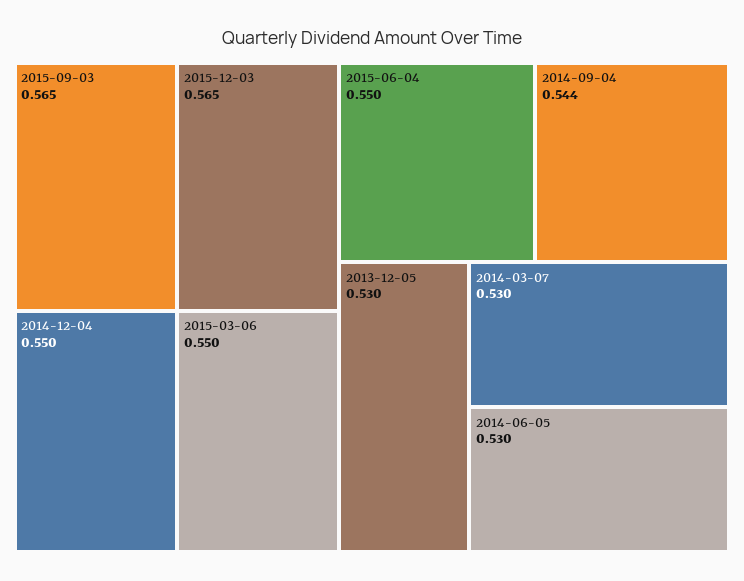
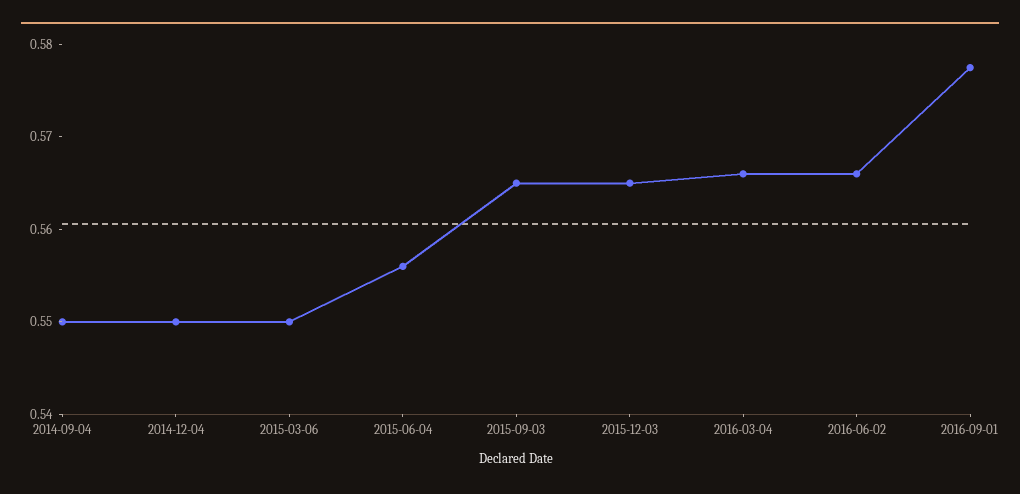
2015-06-04: 0.55 -> 0.556
2014-09-04: 0.544 -> 0.55
2013-12-05: 0.53 -> none
2014-03-07: 0.53 -> none
2014-06-05: 0.53 -> none
2016-03-04: none -> 0.566
2016-06-02: none -> 0.566
2016-09-01: none -> 0.578

